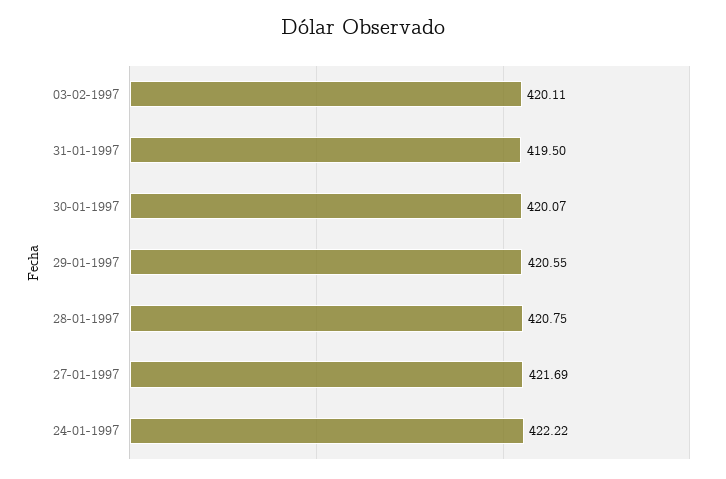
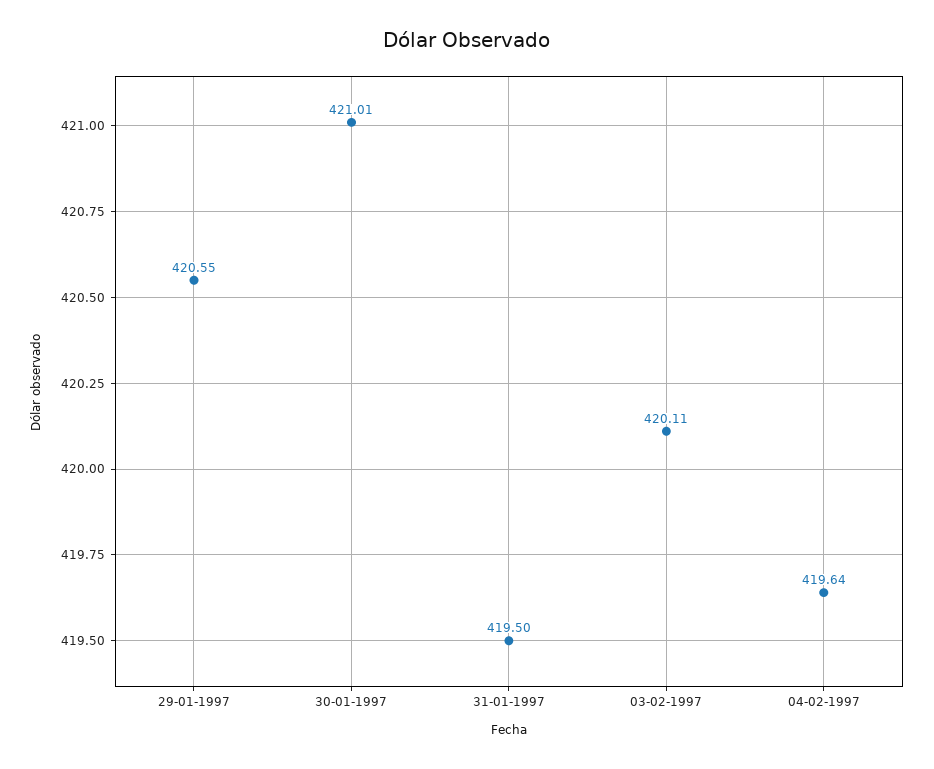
30-01-1997: 420.07 -> 421.01
28-01-1997: 420.75 -> none
27-01-1997: 421.69 -> none
24-01-1997: 422.22 -> none
04-02-1997: none -> 419.64

